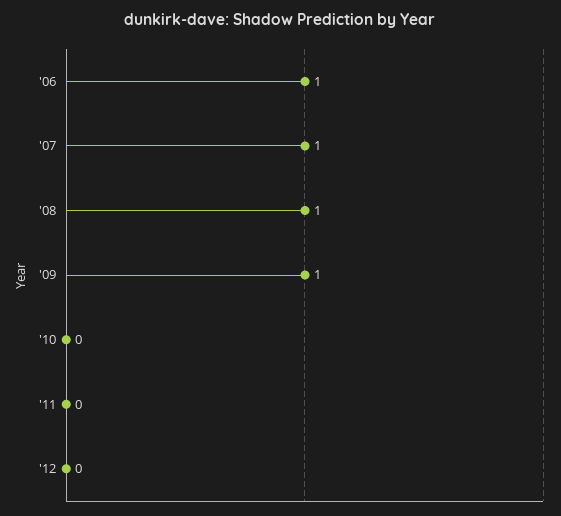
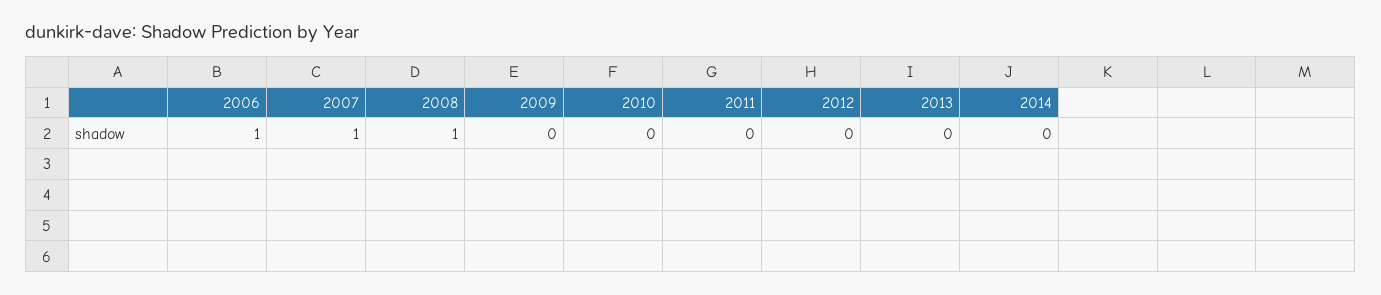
'09: 1 -> 0
2013: none -> 0
2014: none -> 0

